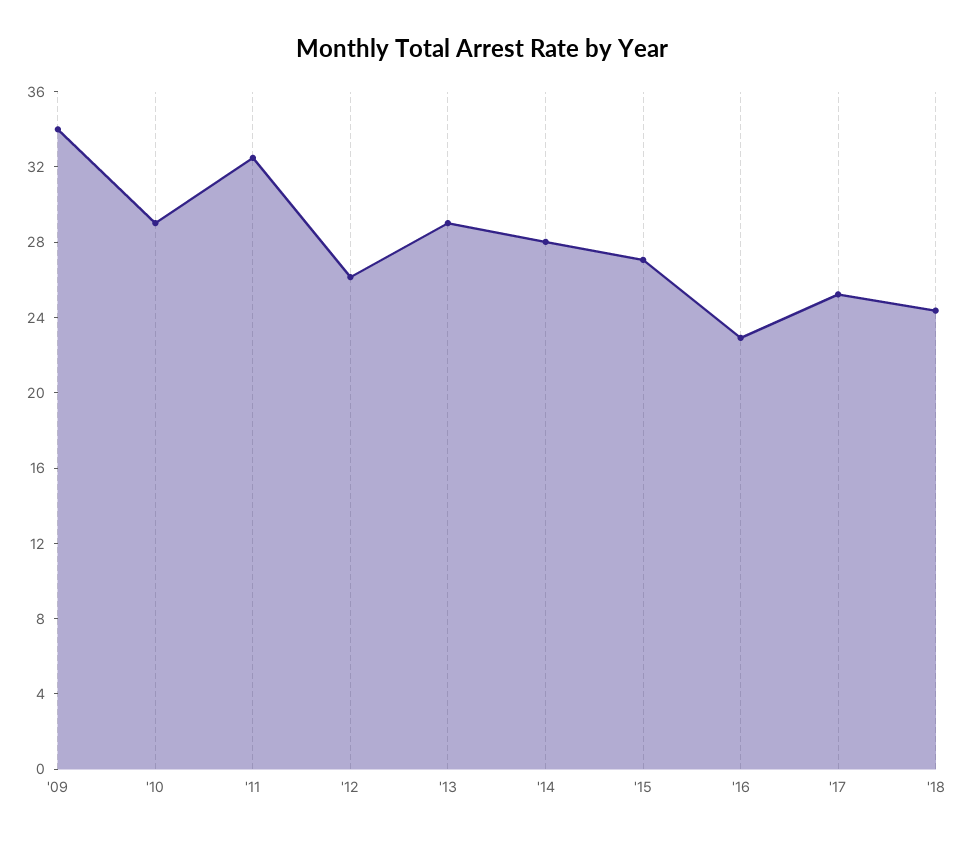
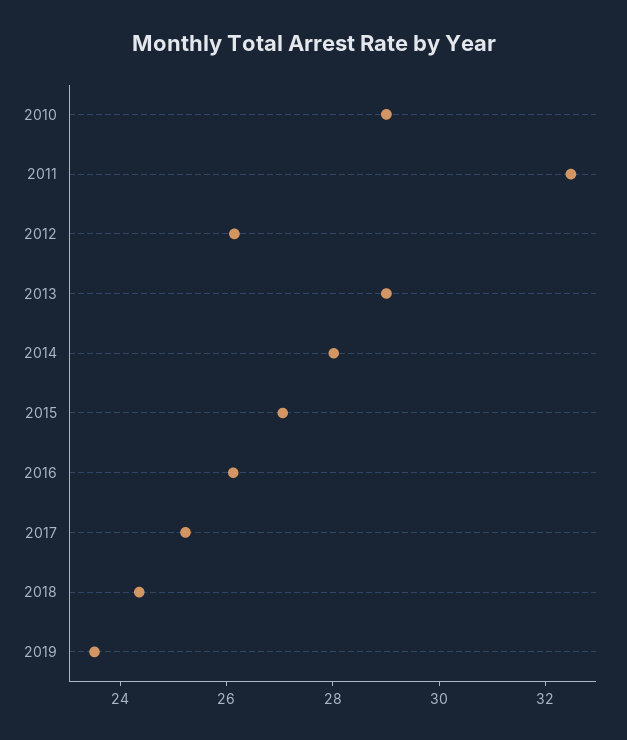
'09: 34 -> none
'16: 23 -> 26
2019: none -> 23.5

